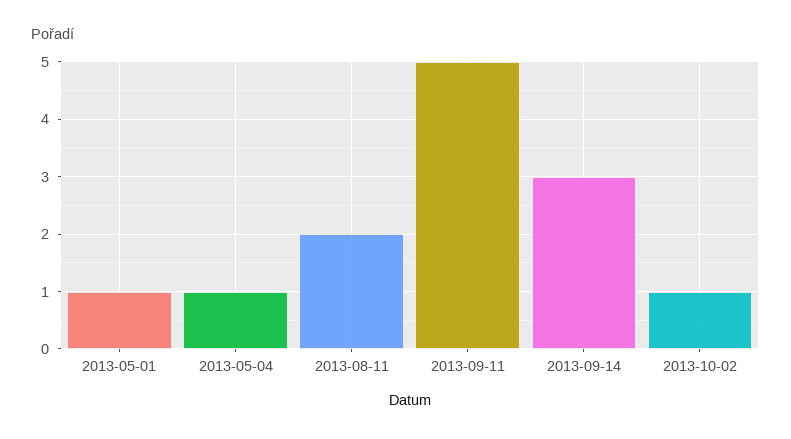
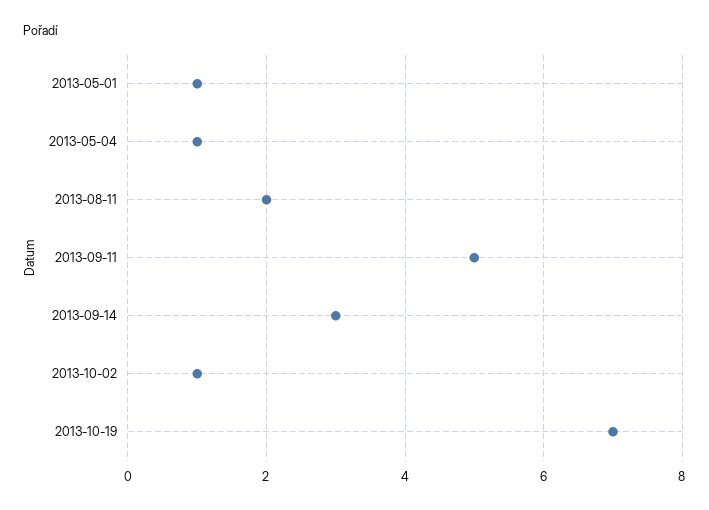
2013-10-19: none -> 7

